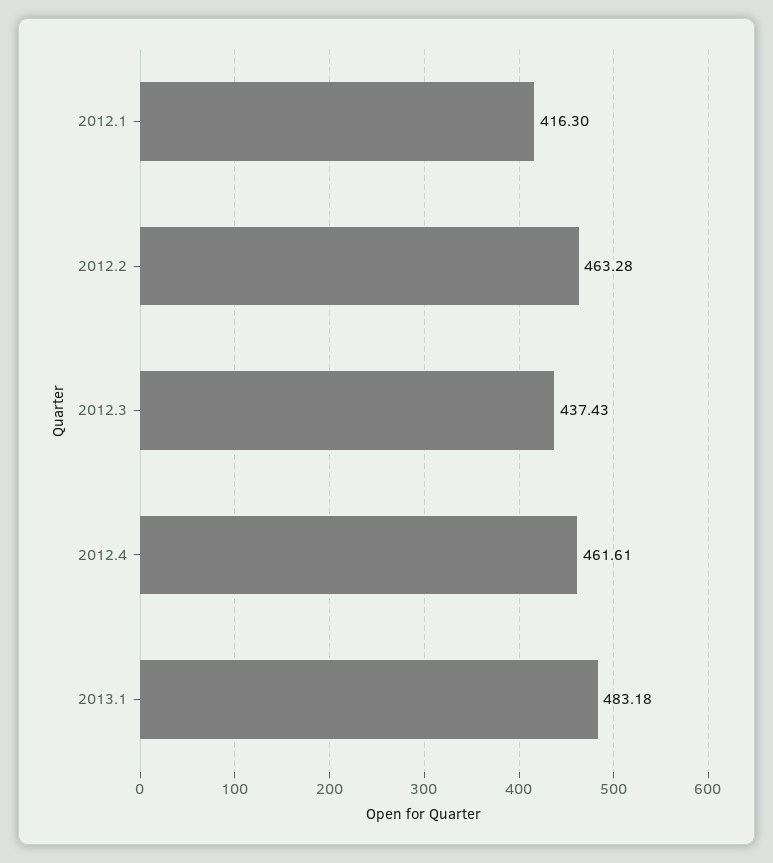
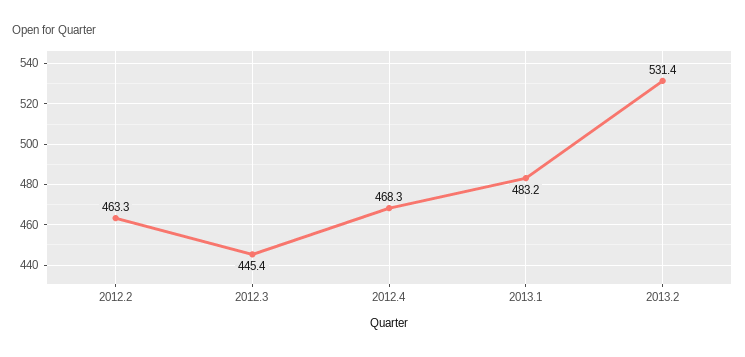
2012.1: 416.3 -> none
2012.3: 437.43 -> 445.4
2012.4: 461.61 -> 468.3
2013.2: none -> 531.4

